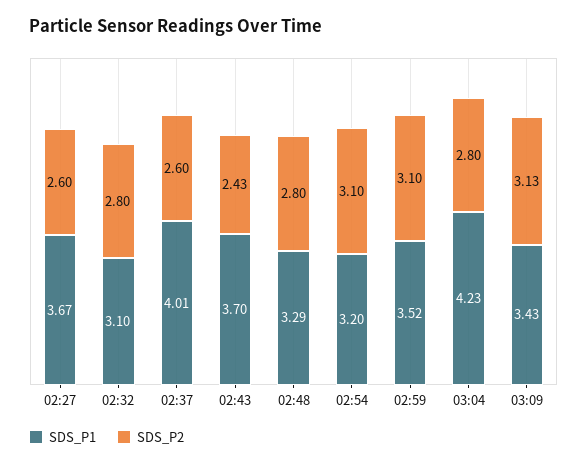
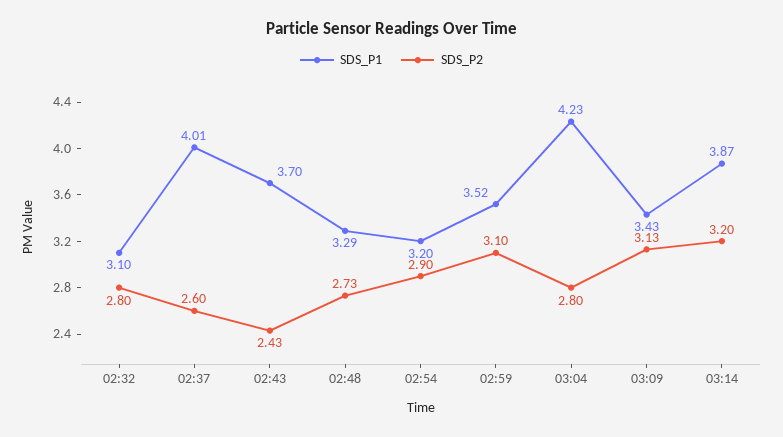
SDS_P1, 02:27: 3.67 -> none
SDS_P2, 02:27: 2.6 -> none
SDS_P2, 02:48: 2.8 -> 2.73
SDS_P2, 02:54: 3.1 -> 2.9
SDS_P1, 03:14: none -> 3.87
SDS_P2, 03:14: none -> 3.2

